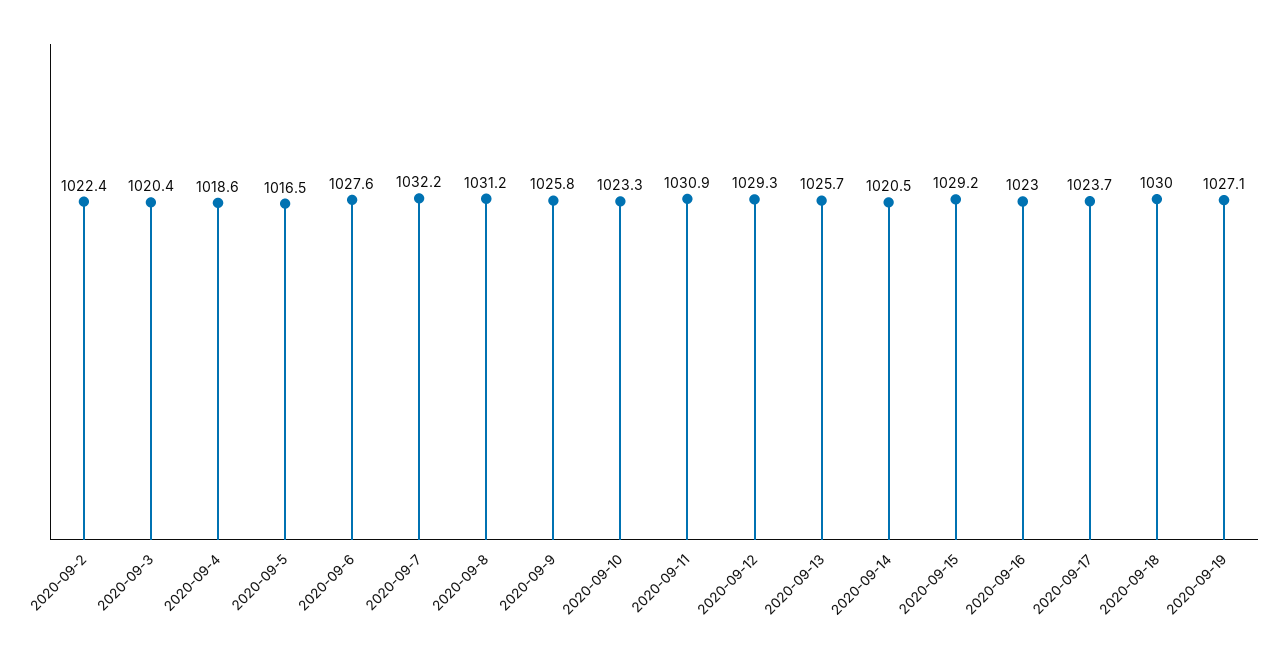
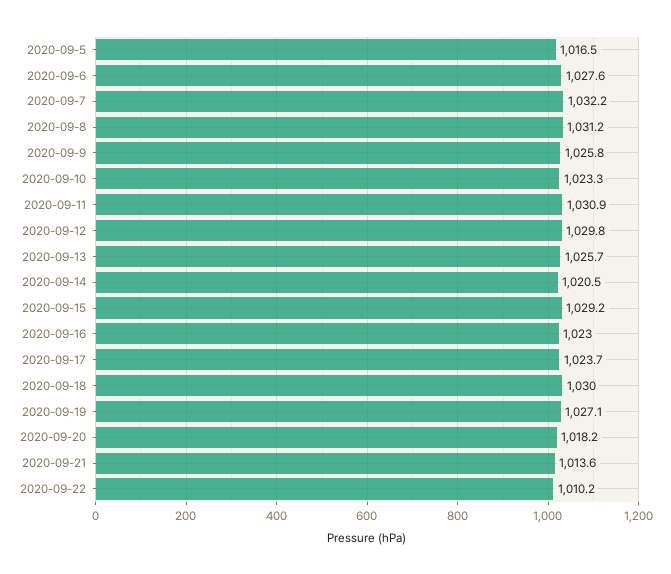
2020-09-2: 1022.4 -> none
2020-09-3: 1020.4 -> none
2020-09-4: 1018.6 -> none
2020-09-12: 1029.3 -> 1029.8
2020-09-20: none -> 1018.2
2020-09-21: none -> 1013.6
2020-09-22: none -> 1010.2

